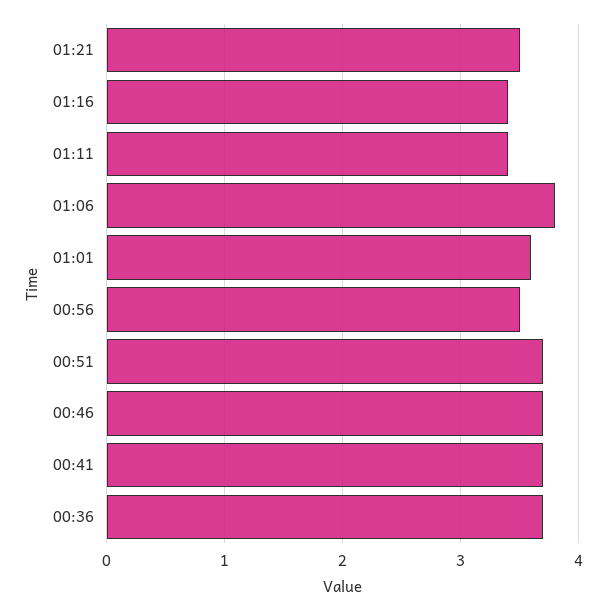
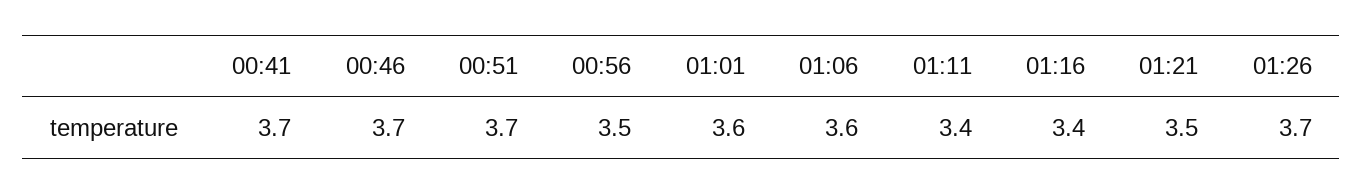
01:06: 3.8 -> 3.6
00:36: 3.7 -> none
01:26: none -> 3.7

